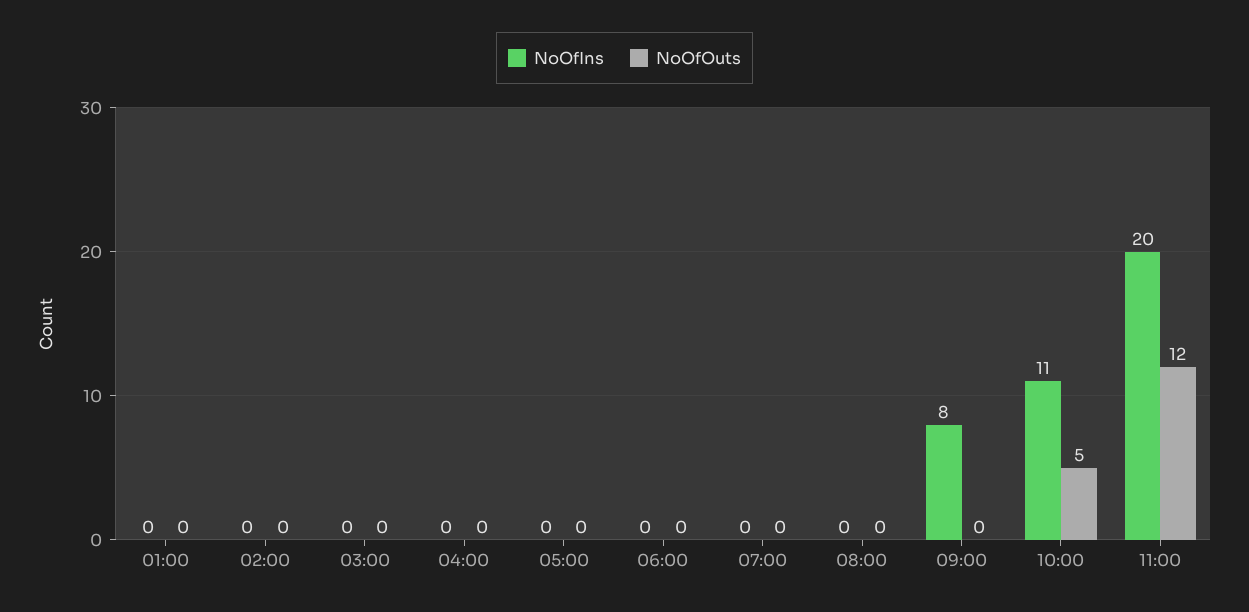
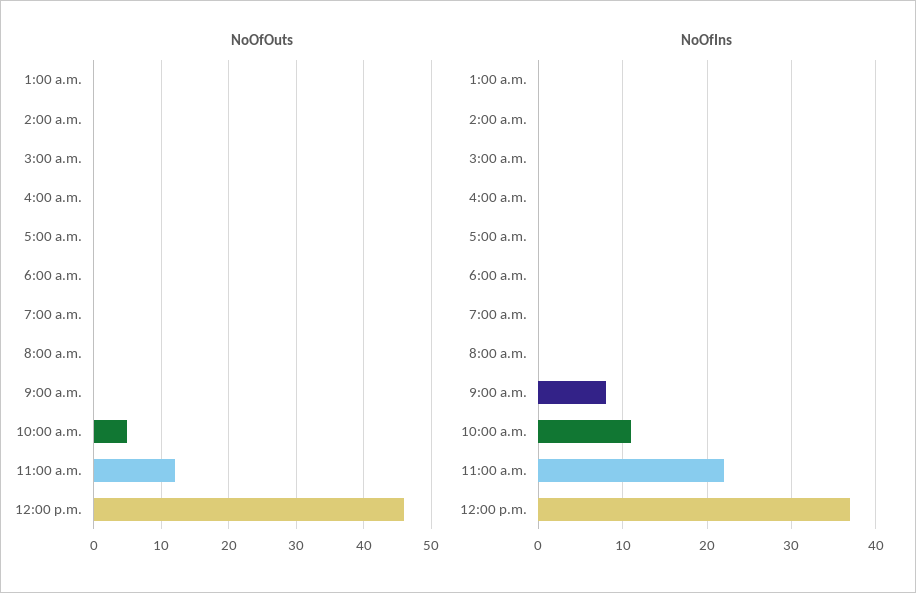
NoOfIns, 11:00: 20 -> 22
NoOfOuts, 12:00 p.m.: none -> 46
NoOfIns, 12:00 p.m.: none -> 37

